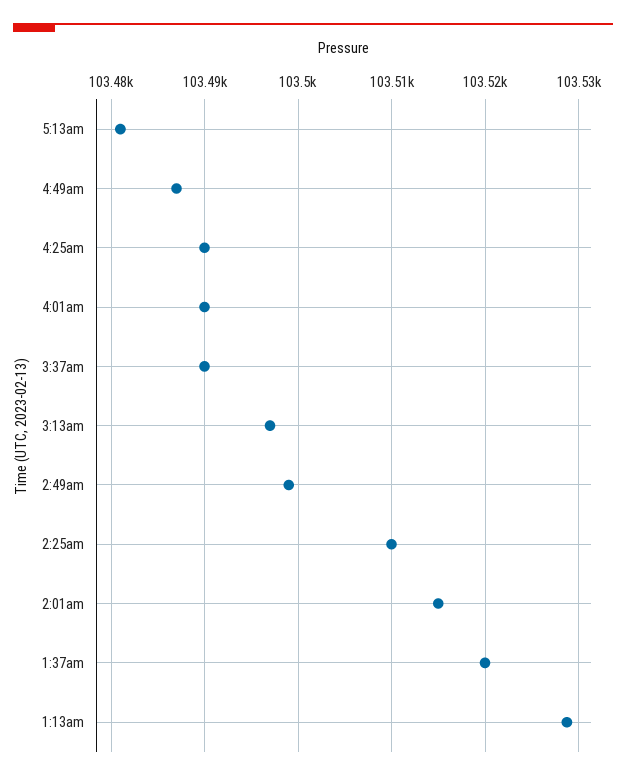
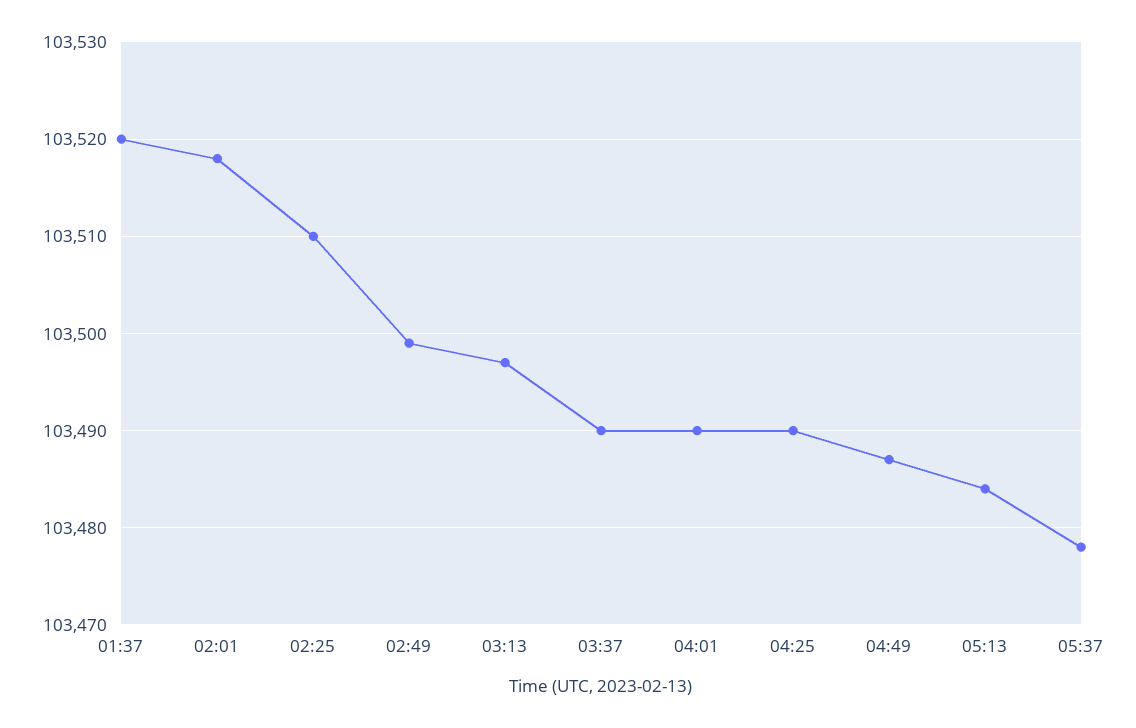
5:13am: 103481 -> 103484
2:01am: 103515 -> 103518
1:13am: 103529 -> none
05:37: none -> 103478

